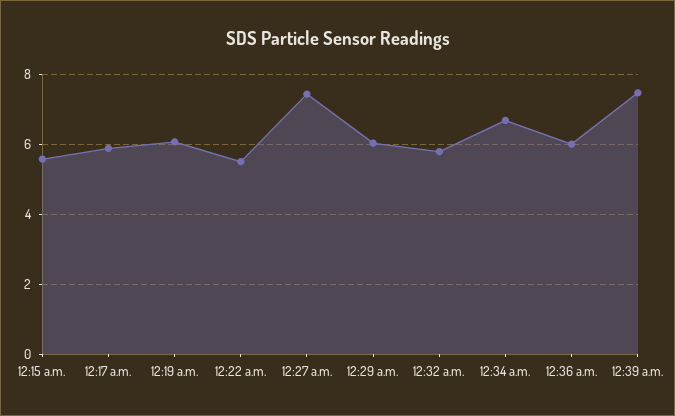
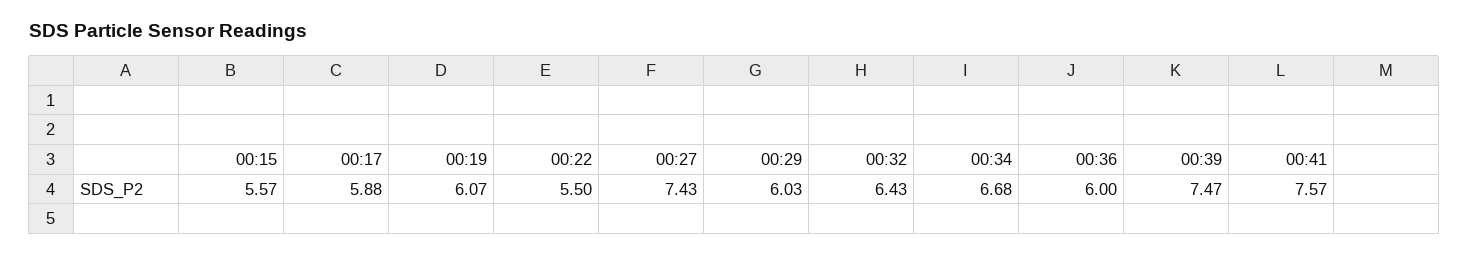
12:32 a.m.: 5.8 -> 6.43
00:41: none -> 7.57

